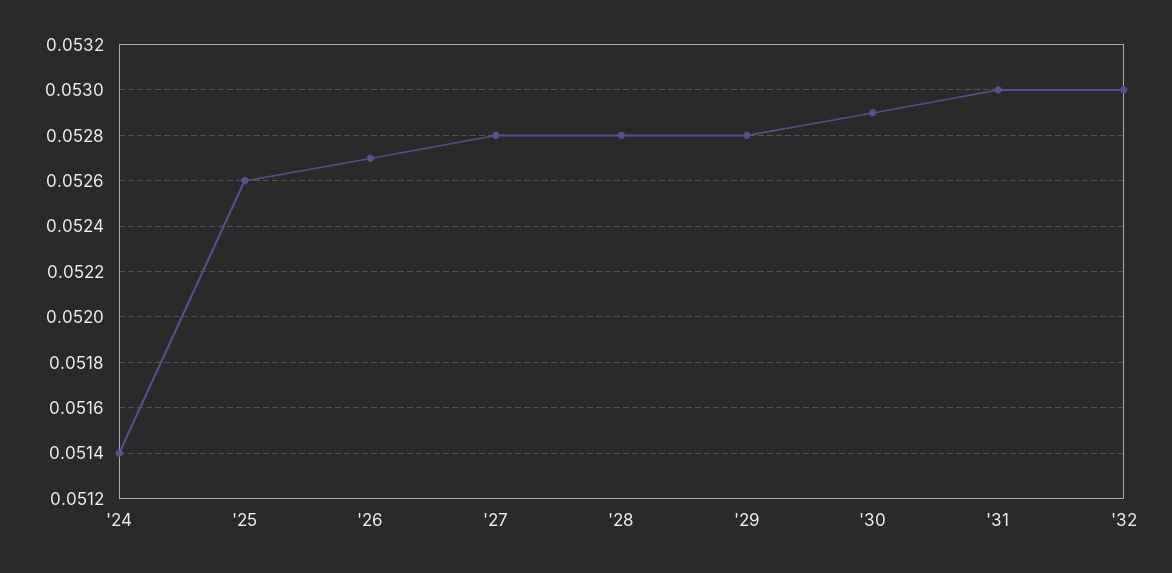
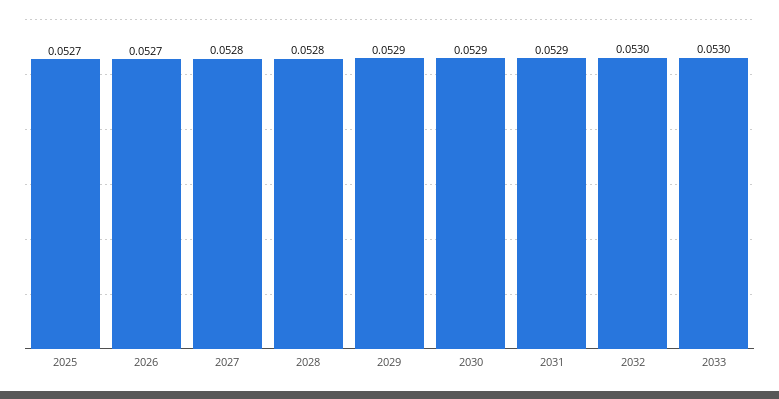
'24: 0.0514 -> none
'25: 0.0526 -> 0.0527
'29: 0.0528 -> 0.0529
'31: 0.053 -> 0.0529
2033: none -> 0.053

